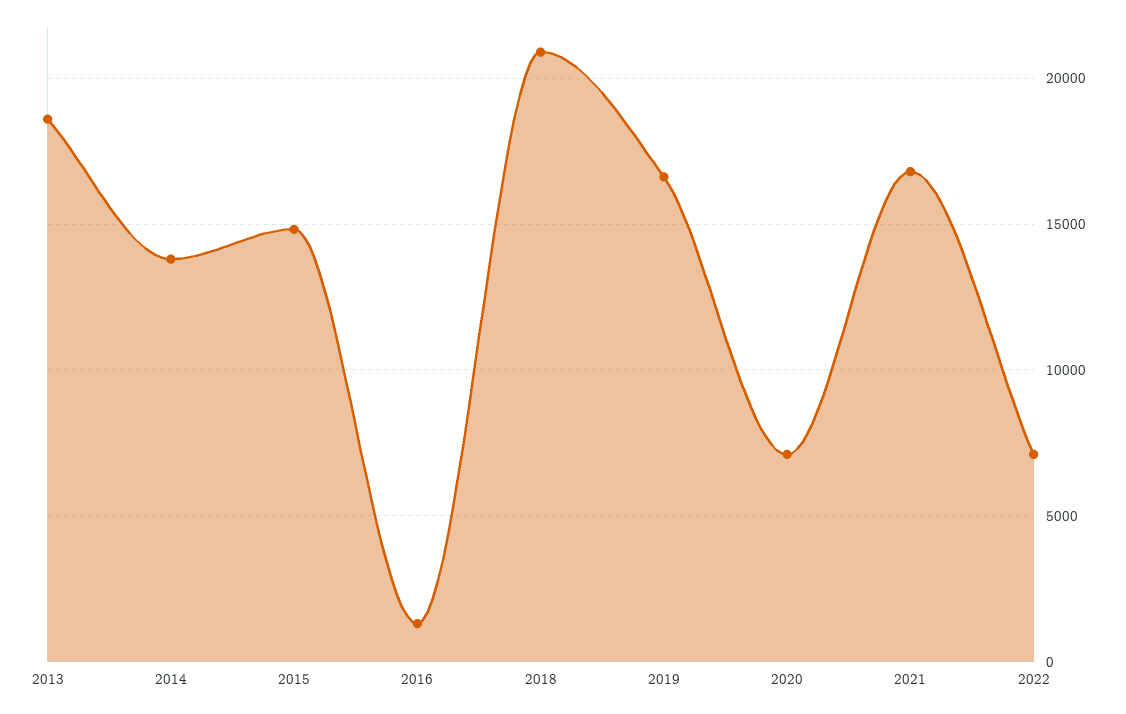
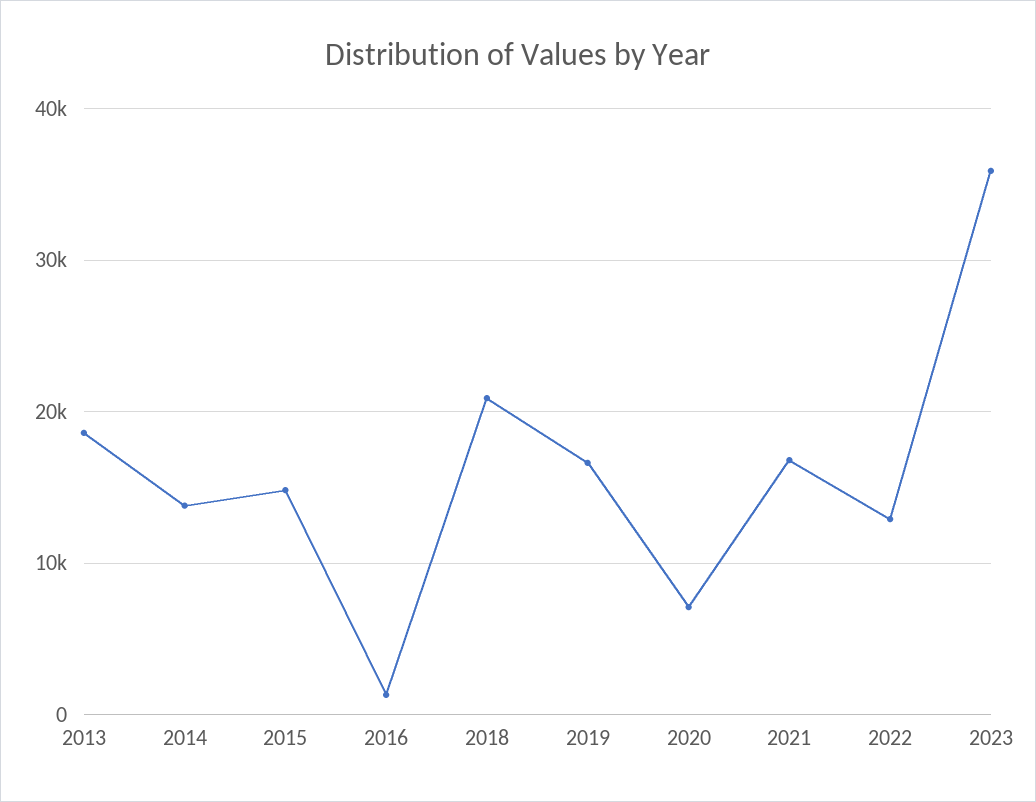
2022: 7000 -> 13000
2023: none -> 36000

